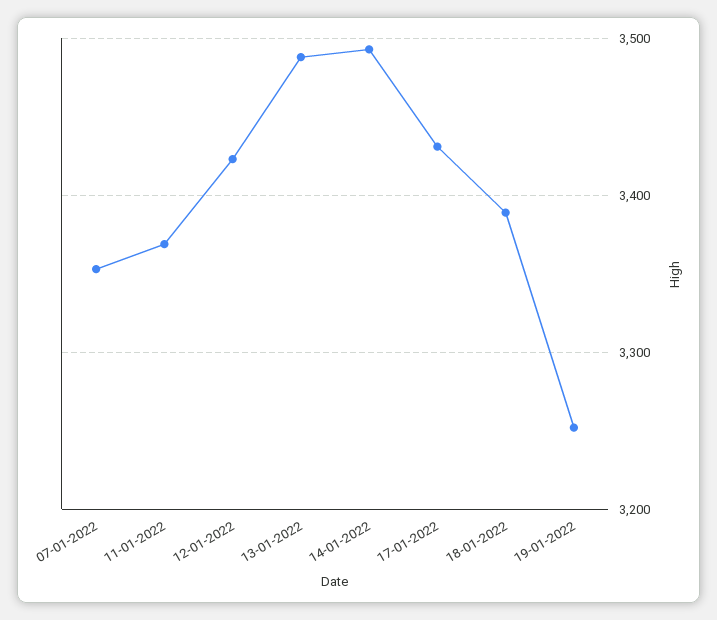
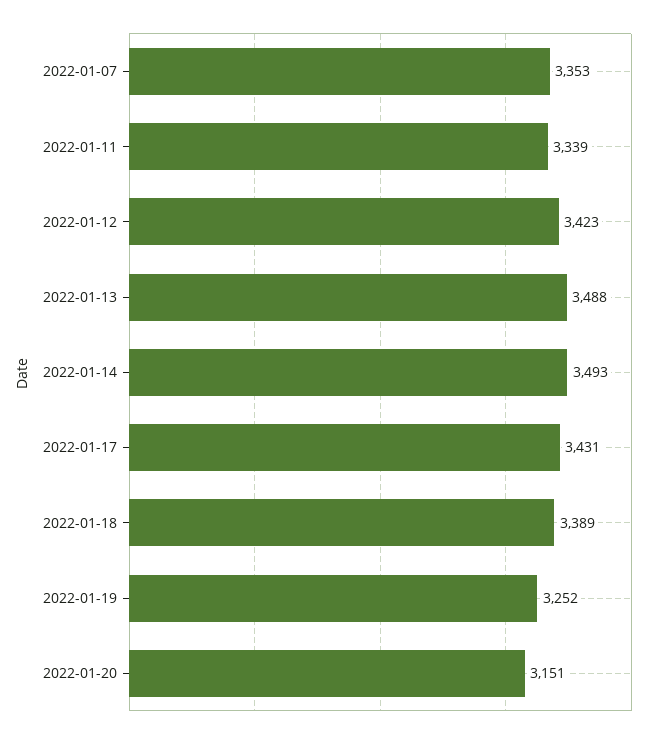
11-01-2022: 3370 -> 3339
2022-01-20: none -> 3151

